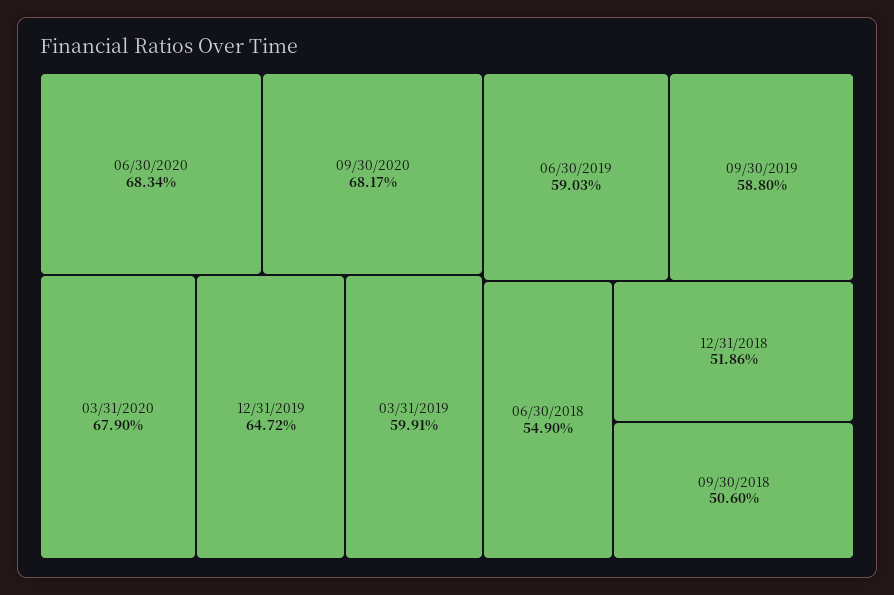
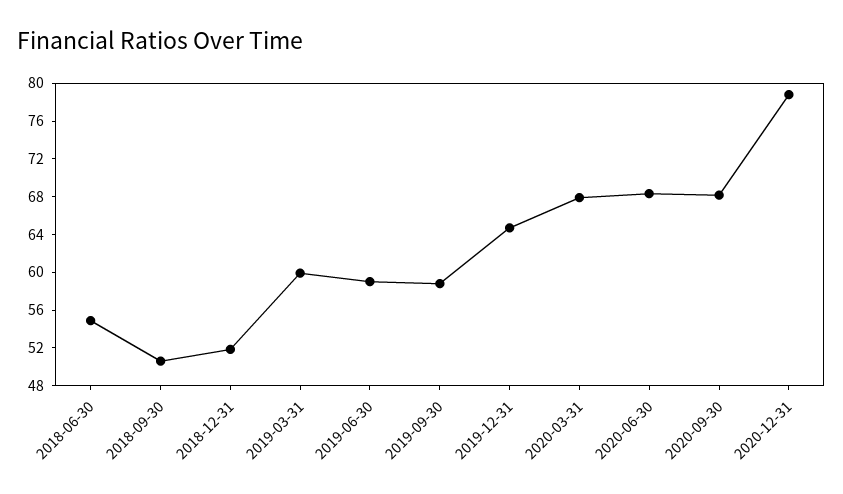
2020-12-31: none -> 79

